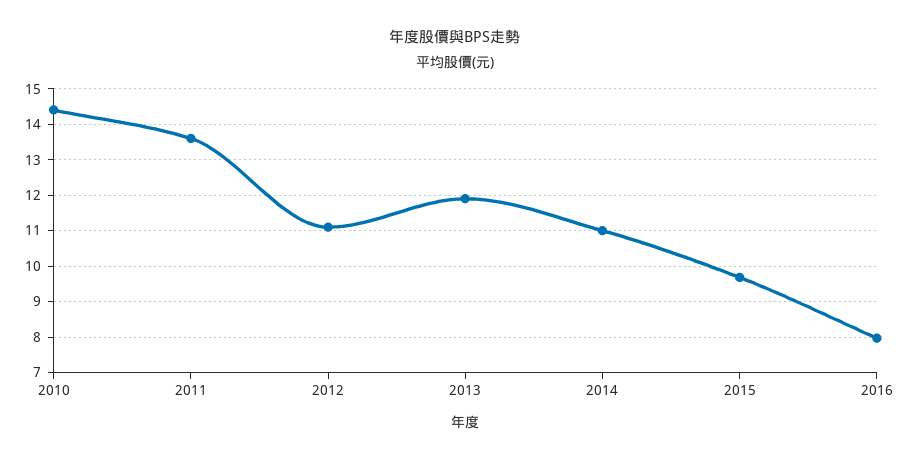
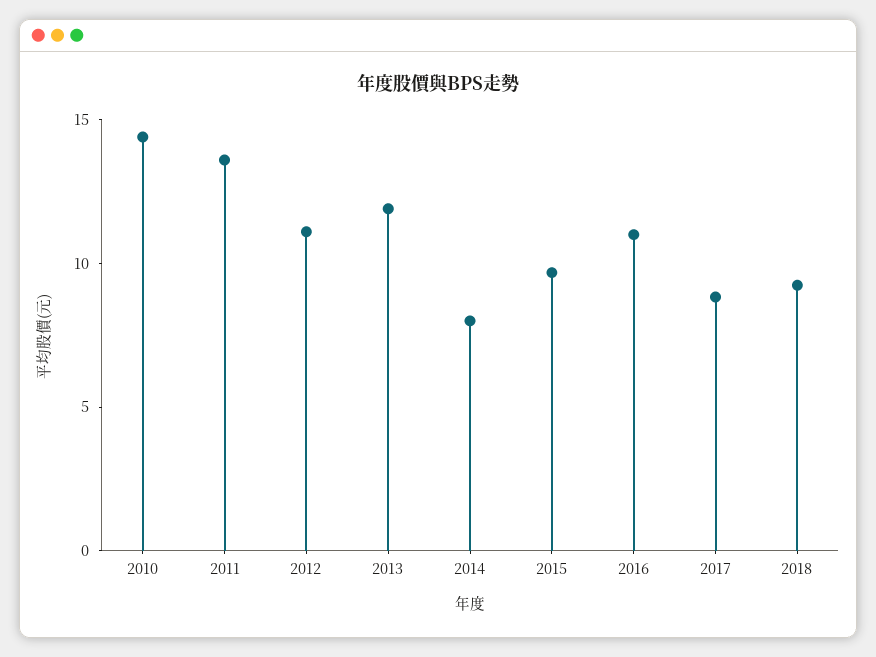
2014: 11 -> 8
2016: 8 -> 11
2017: none -> 9
2018: none -> 9

